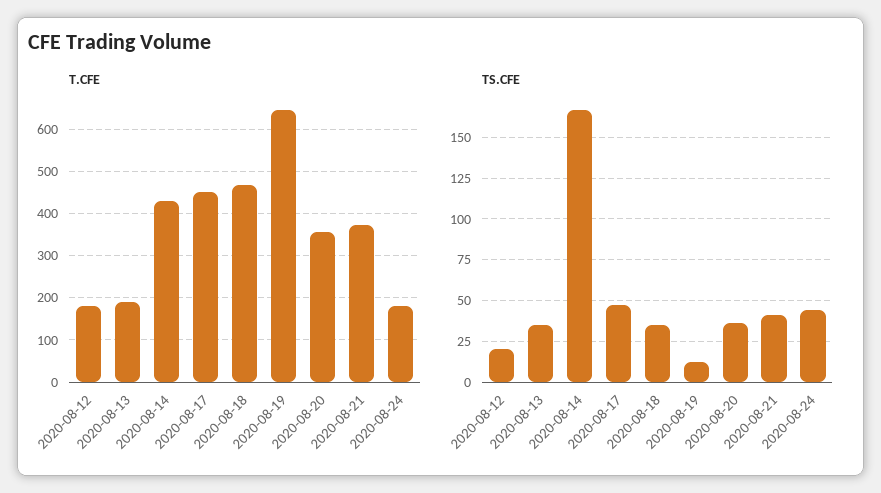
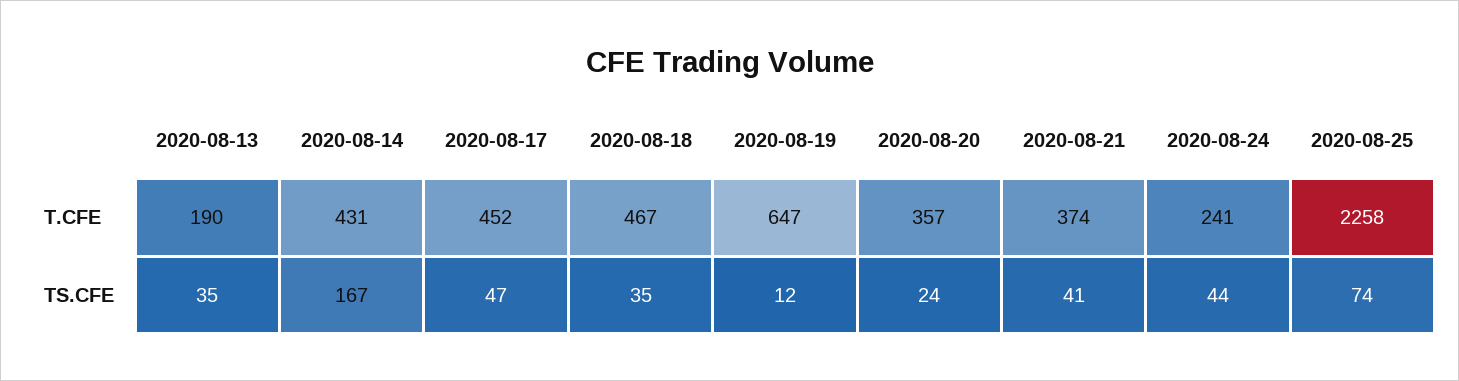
T.CFE, 2020-08-12: 180 -> none
T.CFE, 2020-08-24: 180 -> 241
TS.CFE, 2020-08-12: 20 -> none
TS.CFE, 2020-08-20: 35 -> 24
T.CFE, 2020-08-25: none -> 2258
TS.CFE, 2020-08-25: none -> 74

